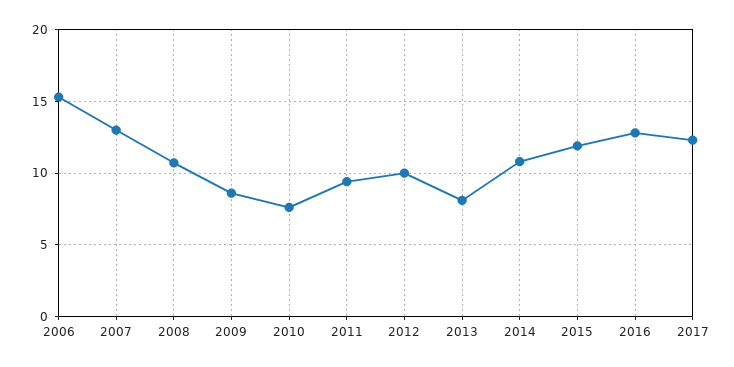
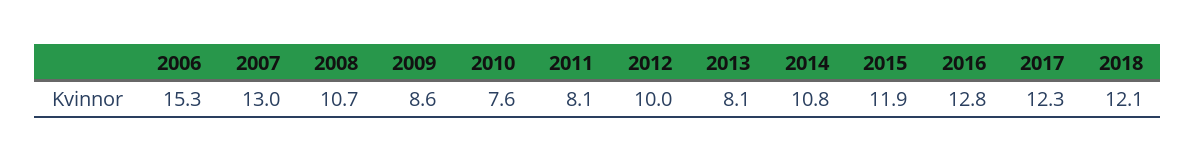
2011: 9.5 -> 8.1
2018: none -> 12.1

